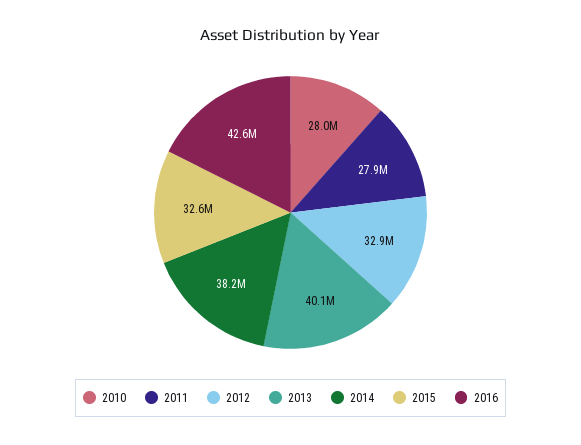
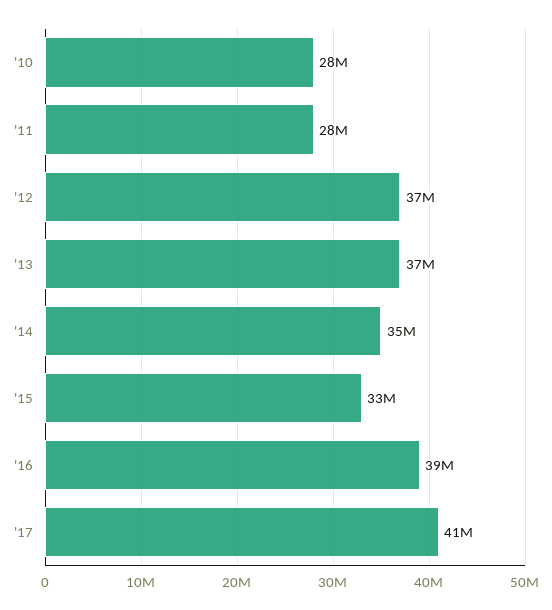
2012: 32900000 -> 37000000
2013: 40100000 -> 37000000
2014: 38200000 -> 35000000
2016: 42600000 -> 39000000
'17: none -> 41000000

